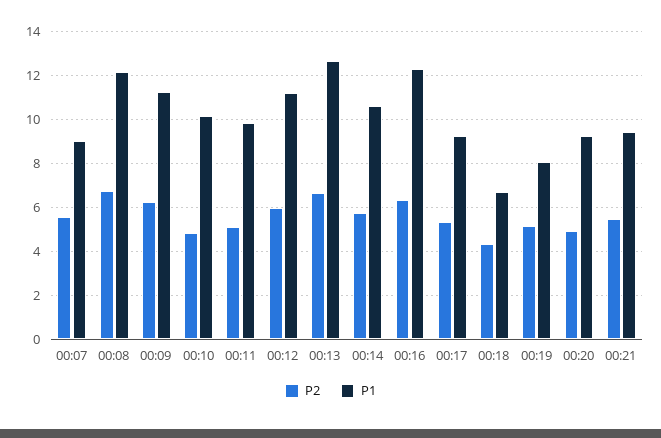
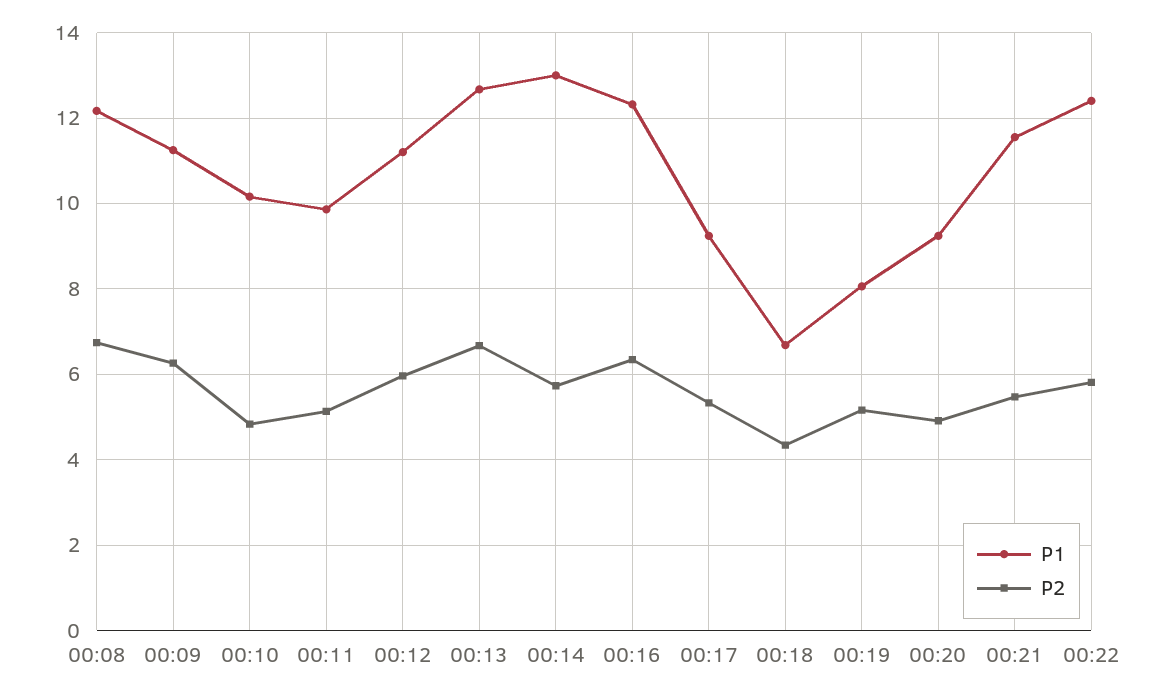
P2, 00:07: 5.5 -> none
P1, 00:07: 9 -> none
P1, 00:14: 10.5 -> 13
P1, 00:21: 9.5 -> 11.6
P1, 00:22: none -> 12.4
P2, 00:22: none -> 5.8

